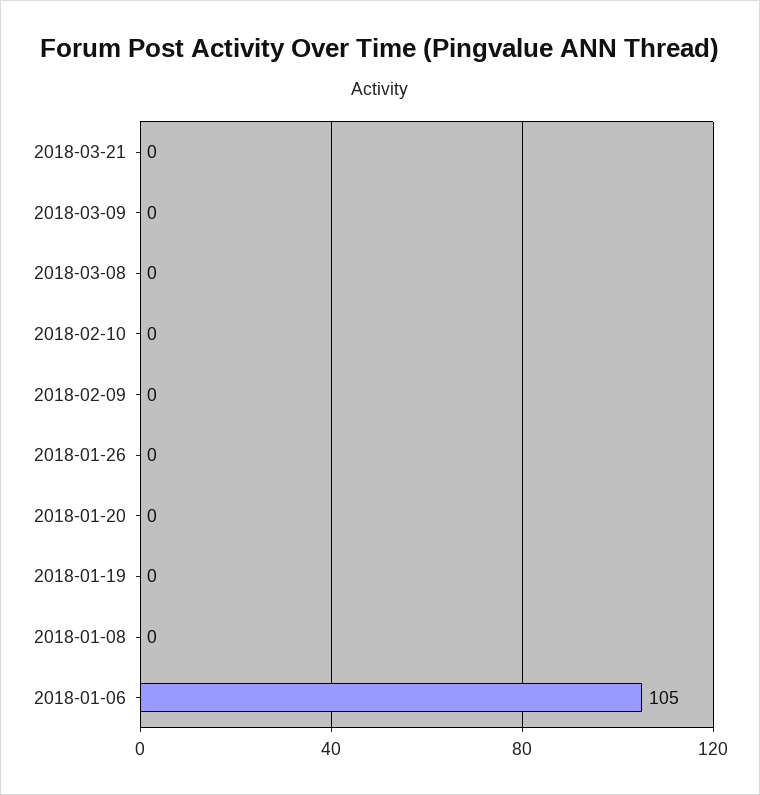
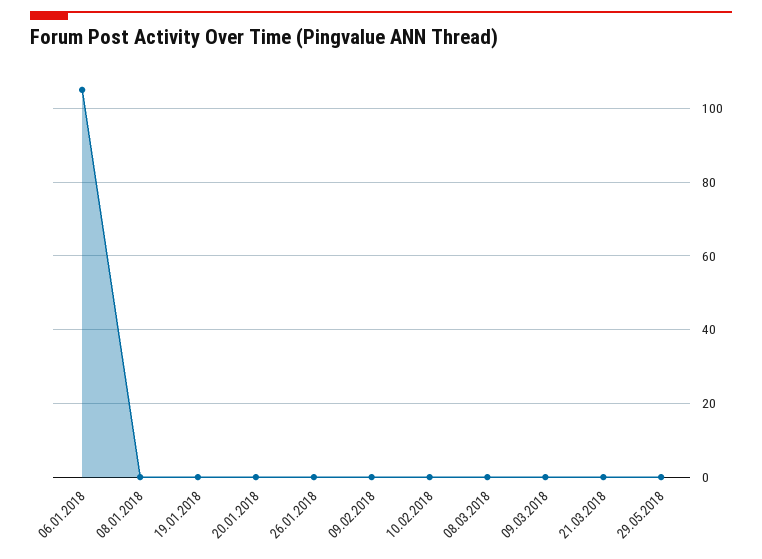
29.05.2018: none -> 0

